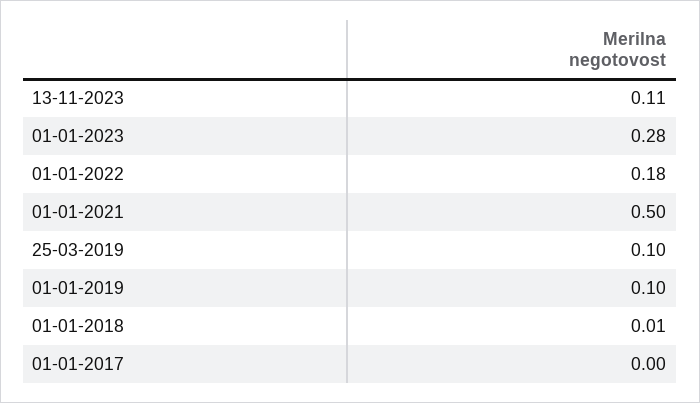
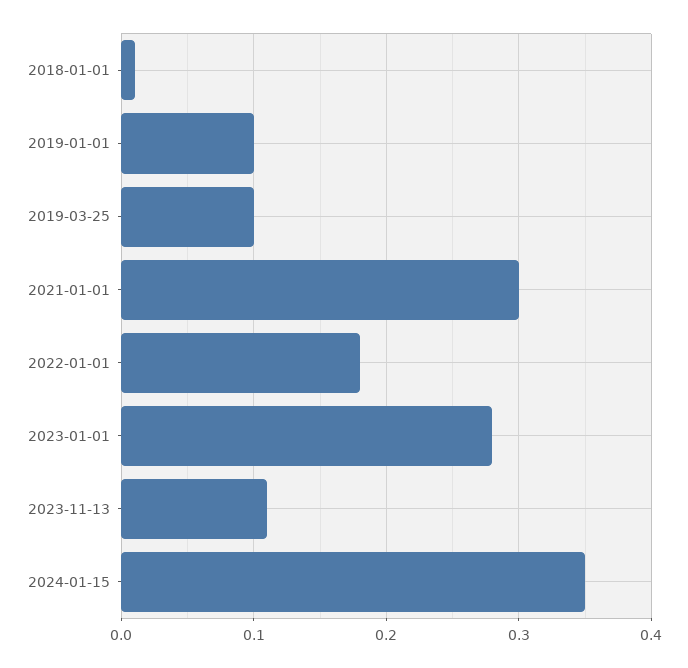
01-01-2021: 0.5 -> 0.3
01-01-2017: 0 -> none
2024-01-15: none -> 0.35

